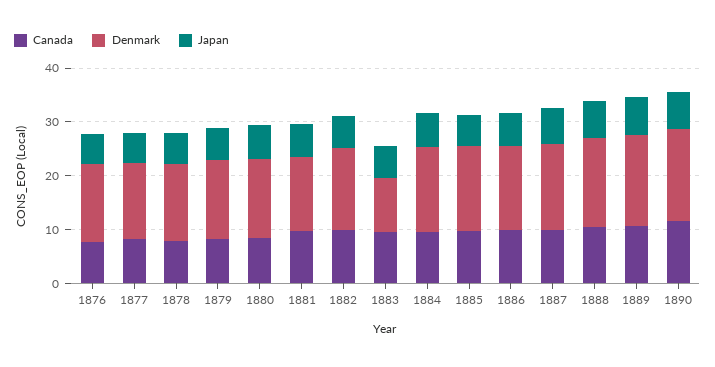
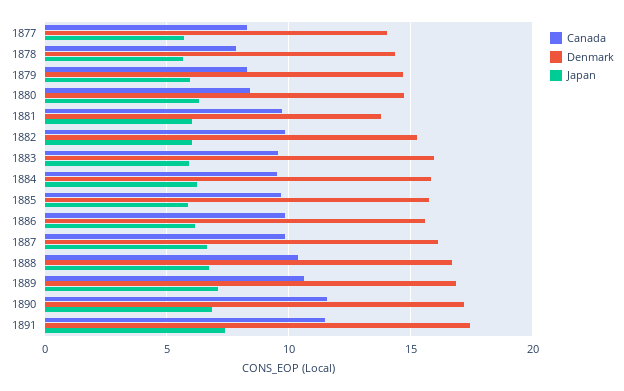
Canada, 1876: 8 -> none
Denmark, 1876: 14 -> none
Japan, 1876: 6 -> none
Denmark, 1883: 10 -> 16
Canada, 1891: none -> 11.5
Denmark, 1891: none -> 17.5
Japan, 1891: none -> 7.5

